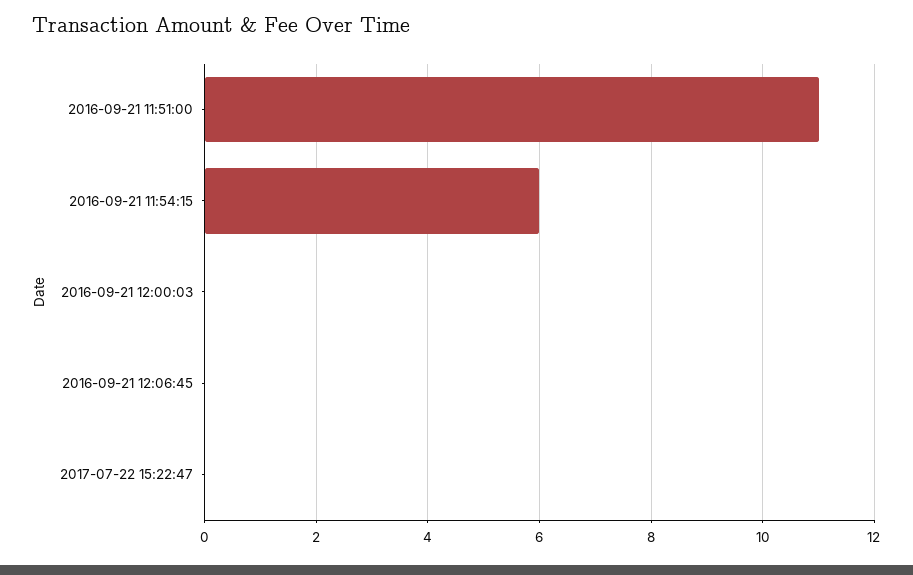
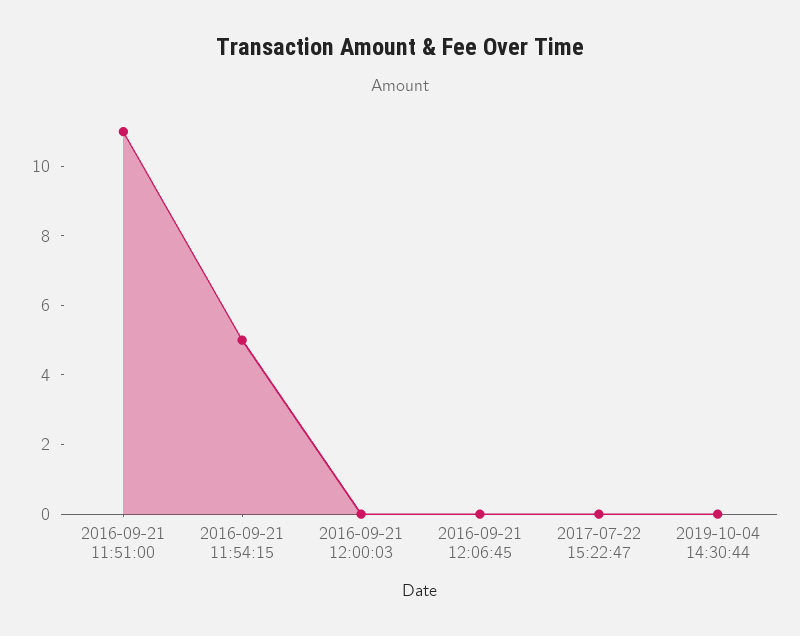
2016-09-21 11:54:15: 6 -> 5
2019-10-04 14:30:44: none -> 0

